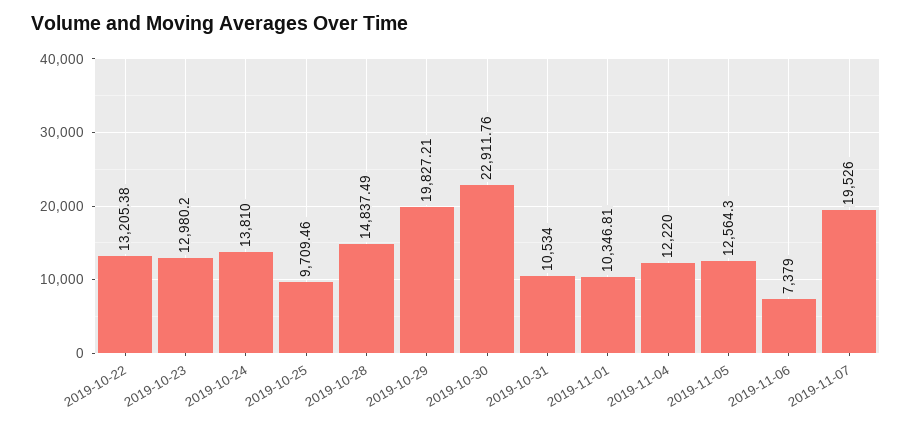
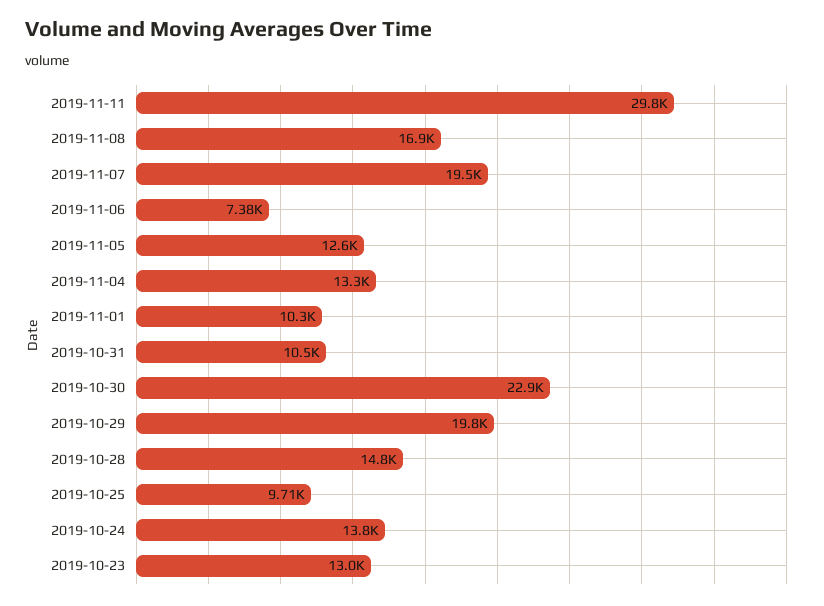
2019-10-22: 13205.38 -> none
2019-11-04: 12220 -> 13300
2019-11-11: none -> 29800
2019-11-08: none -> 16900

